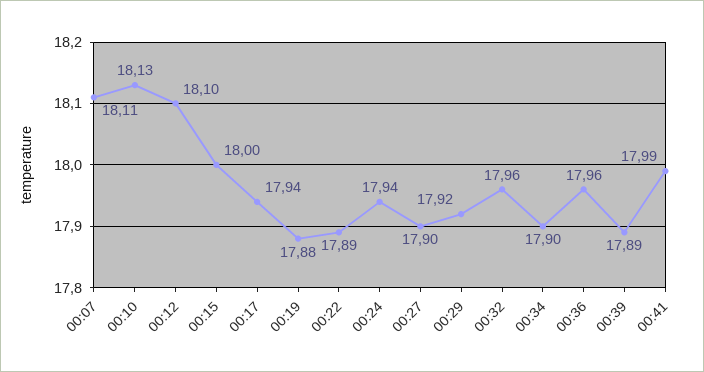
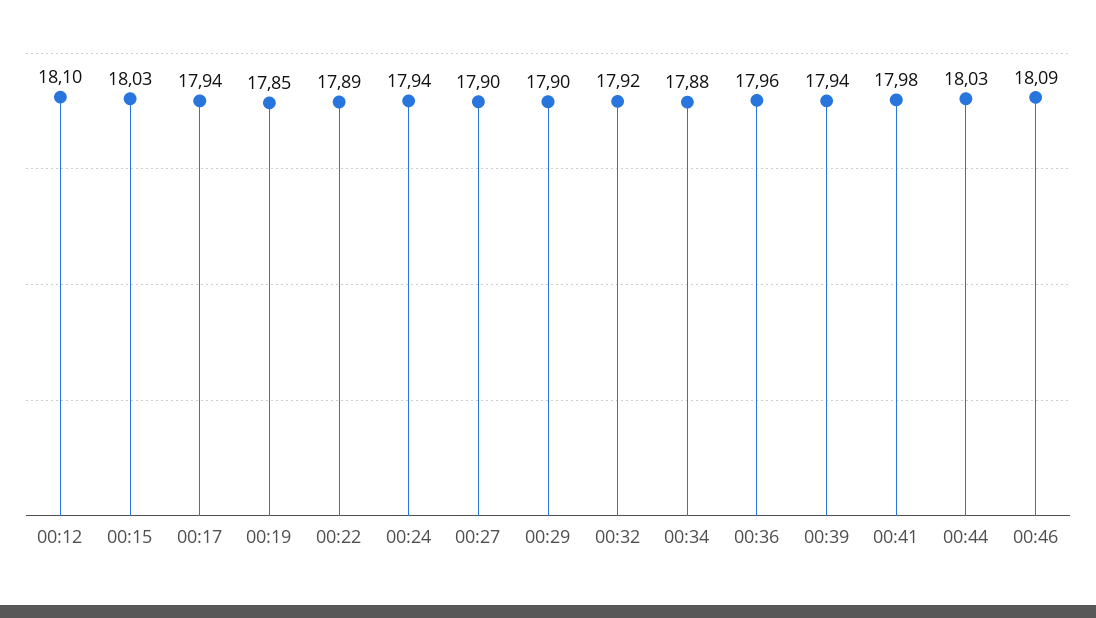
00:07: 18.11 -> none
00:10: 18.13 -> none
00:15: 18 -> 18.03
00:19: 17.88 -> 17.85
00:29: 17.92 -> 17.9
00:32: 17.96 -> 17.92
00:34: 17.9 -> 17.88
00:39: 17.89 -> 17.94
00:41: 17.99 -> 17.98
00:44: none -> 18.03
00:46: none -> 18.09

